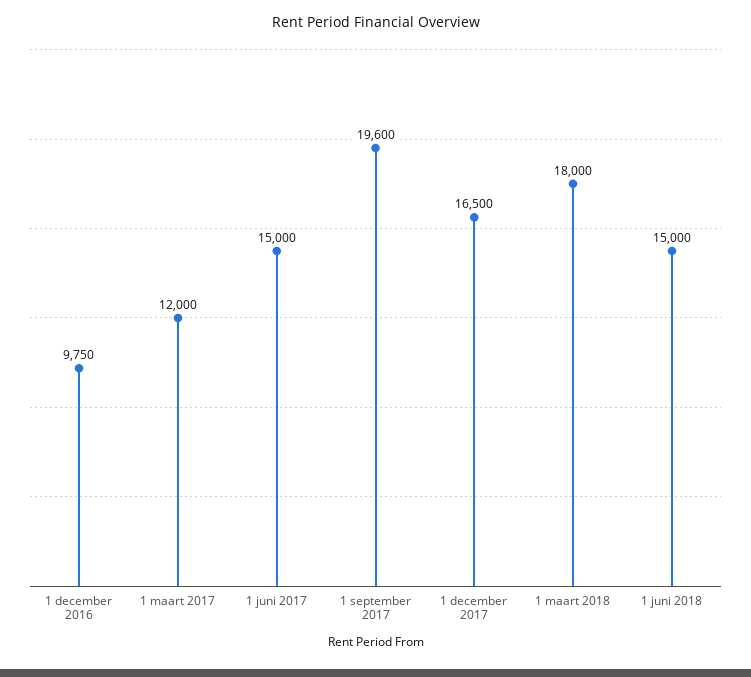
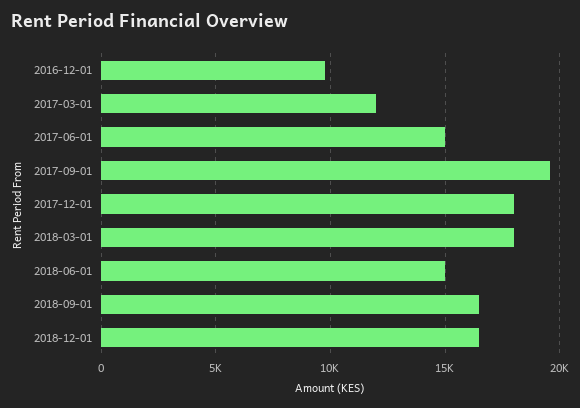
1 december 2017: 16500 -> 18000
2018-09-01: none -> 16500
2018-12-01: none -> 16500

